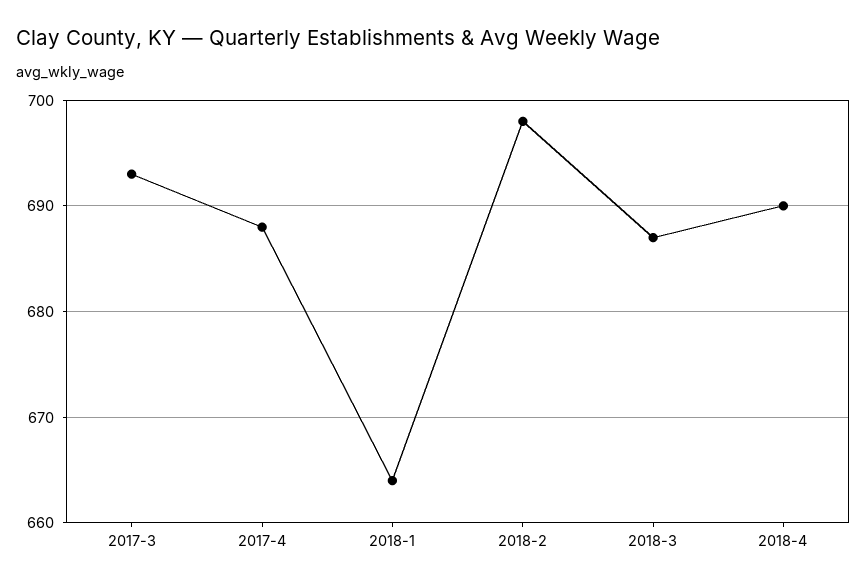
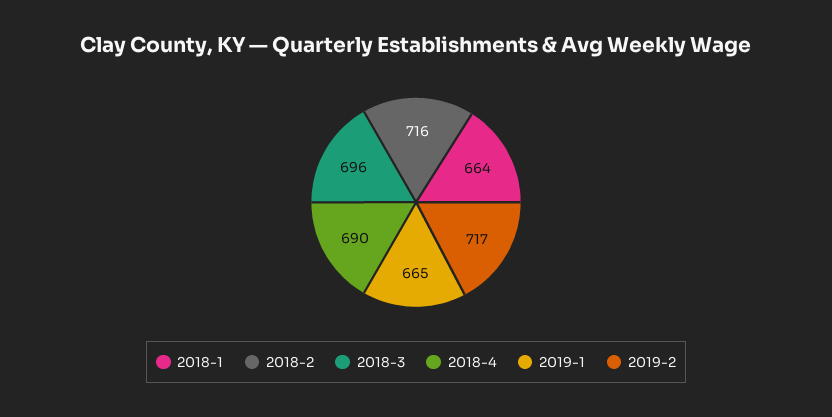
2017-3: 693 -> none
2017-4: 688 -> none
2018-2: 698 -> 716
2018-3: 687 -> 696
2019-1: none -> 665
2019-2: none -> 717

